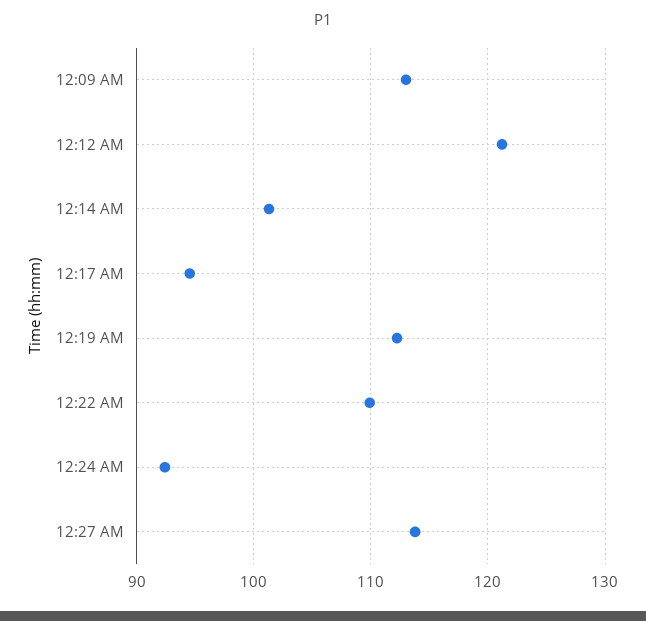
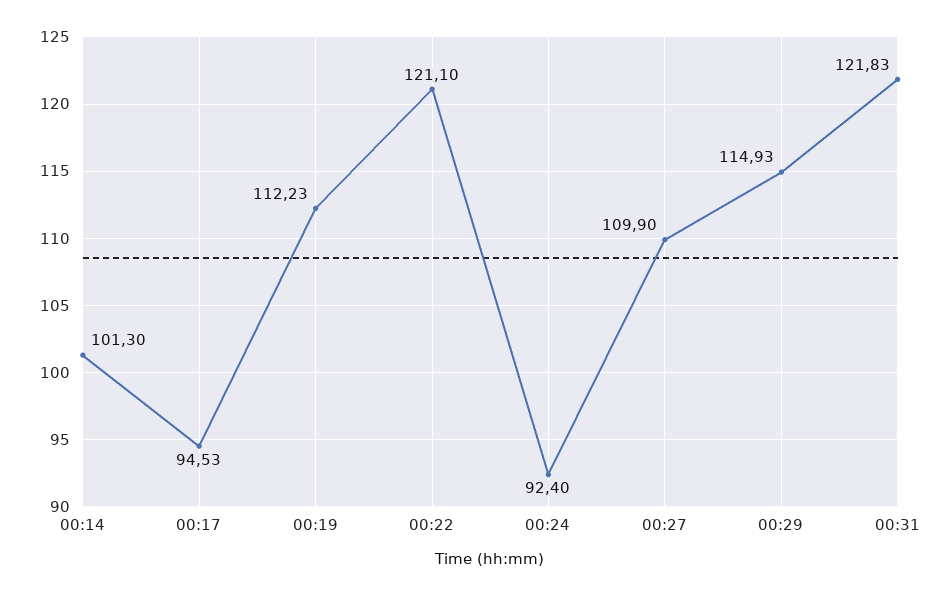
12:09 AM: 113 -> none
12:12 AM: 121 -> none
12:22 AM: 110 -> 121.1
12:27 AM: 114 -> 109.9
00:29: none -> 114.93
00:31: none -> 121.83

